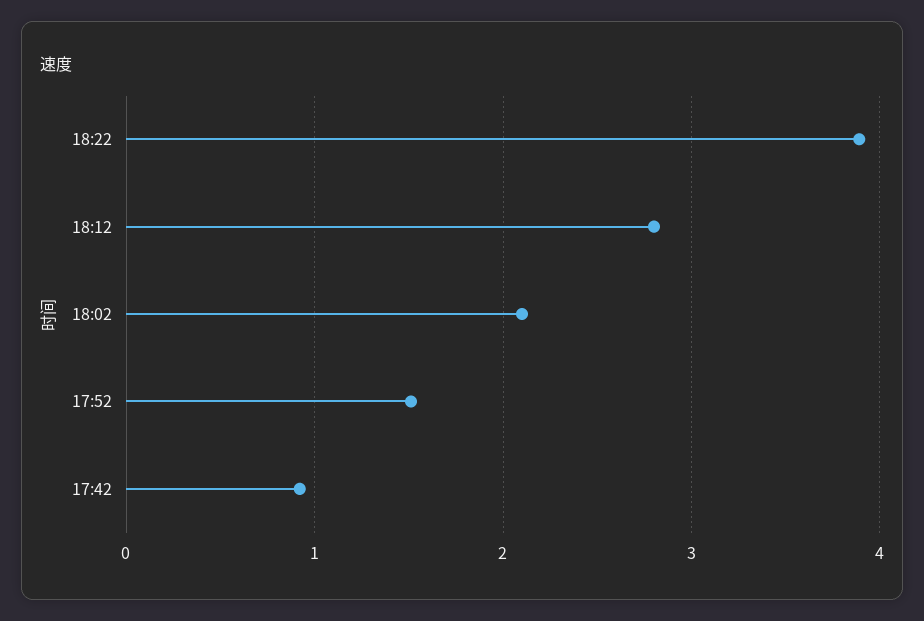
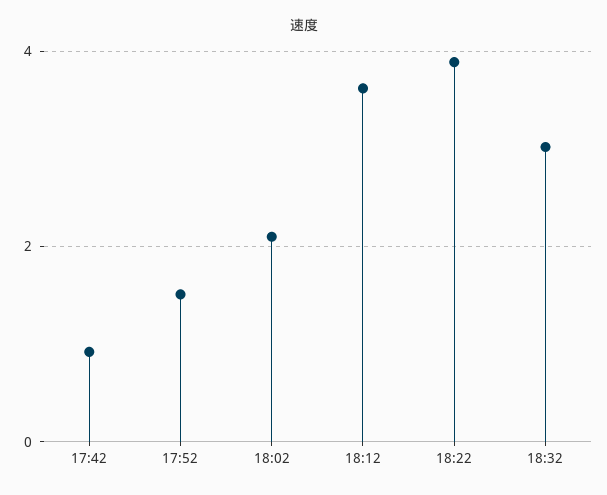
18:12: 2.8 -> 3.6
18:32: none -> 3

